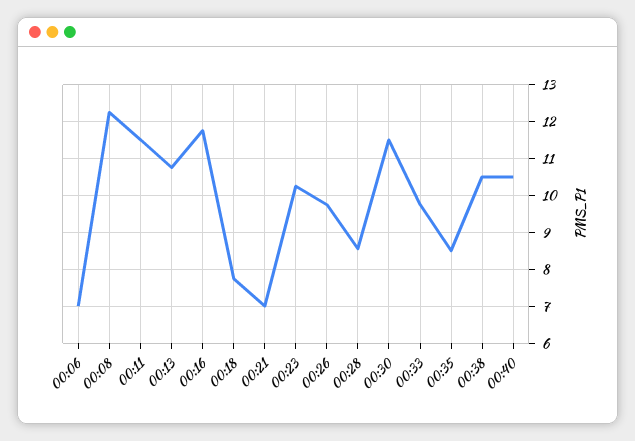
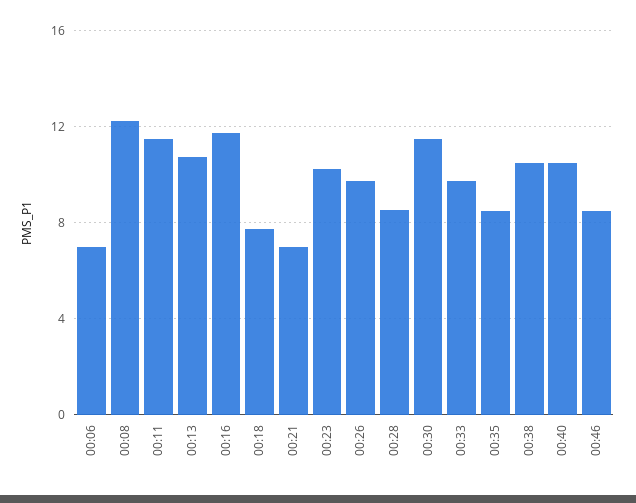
00:46: none -> 8.5

